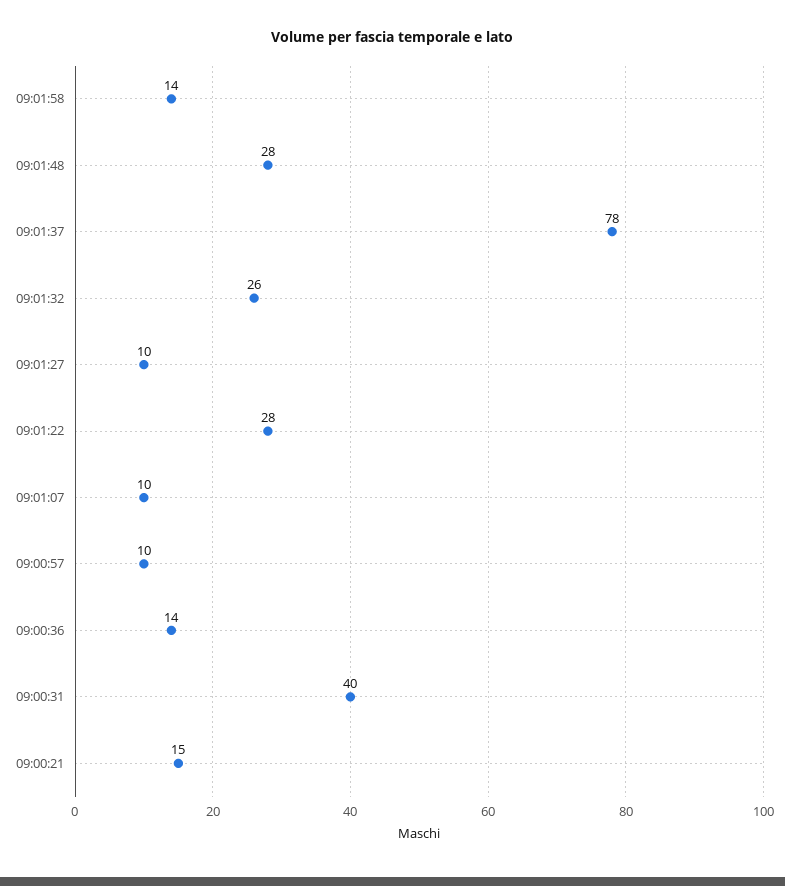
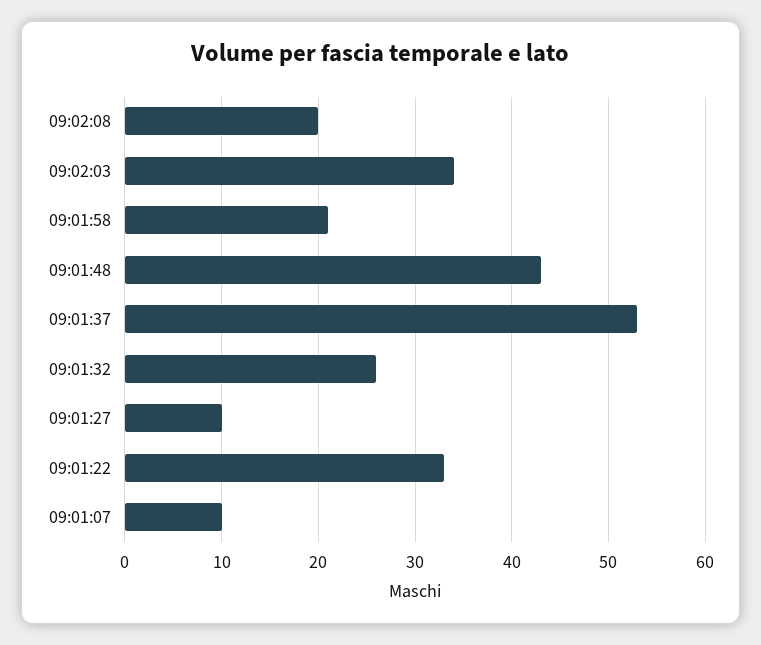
09:01:58: 14 -> 21
09:01:48: 28 -> 43
09:01:37: 78 -> 53
09:01:22: 28 -> 33
09:00:57: 10 -> none
09:00:36: 14 -> none
09:00:31: 40 -> none
09:00:21: 15 -> none
09:02:08: none -> 20
09:02:03: none -> 34

